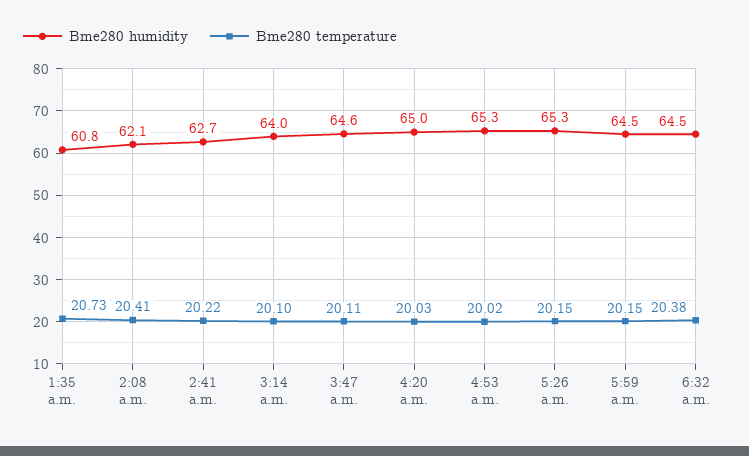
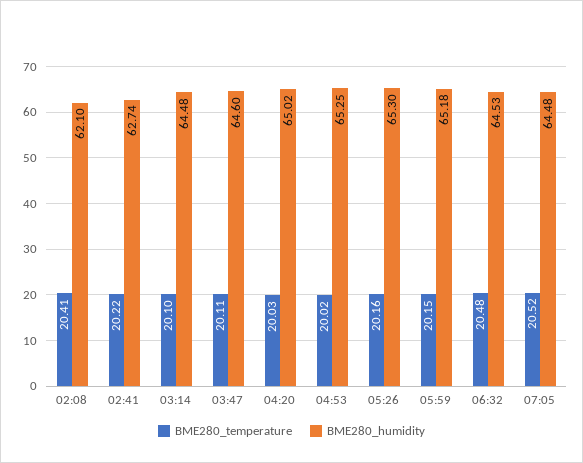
Bme280 humidity, 1:35 a.m.: 60.8 -> none
Bme280 temperature, 1:35 a.m.: 20.73 -> none
Bme280 humidity, 3:14 a.m.: 64 -> 64.48
Bme280 temperature, 5:26 a.m.: 20.15 -> 20.16
Bme280 humidity, 5:59 a.m.: 64.5 -> 65.18
Bme280 temperature, 6:32 a.m.: 20.38 -> 20.48
Bme280 temperature, 07:05: none -> 20.52
Bme280 humidity, 07:05: none -> 64.48

